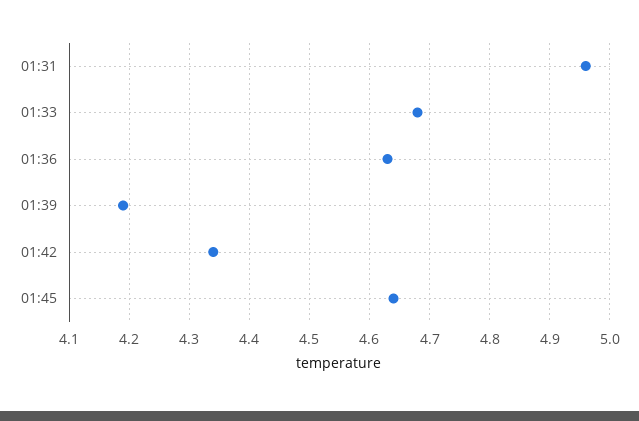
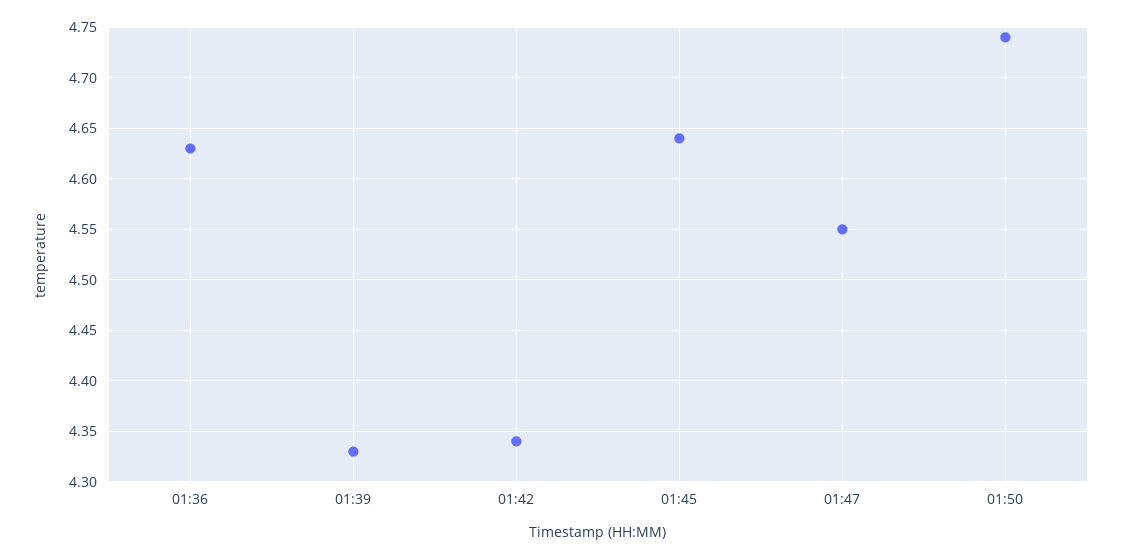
01:31: 4.96 -> none
01:33: 4.68 -> none
01:39: 4.19 -> 4.33
01:47: none -> 4.55
01:50: none -> 4.74

